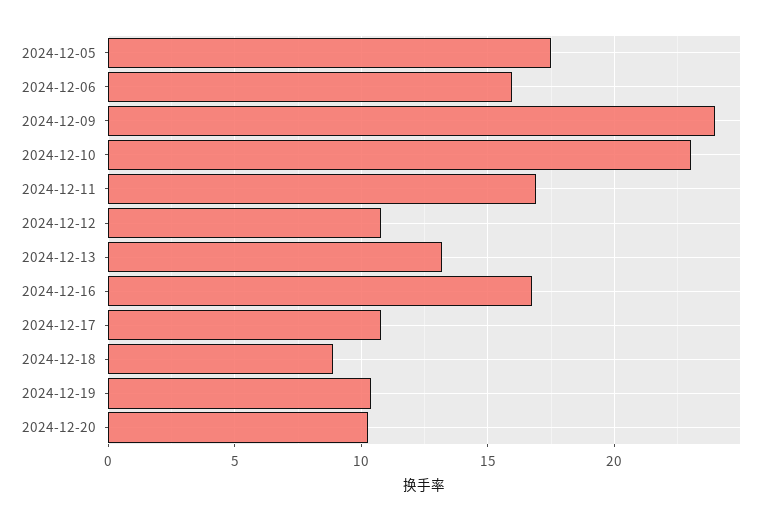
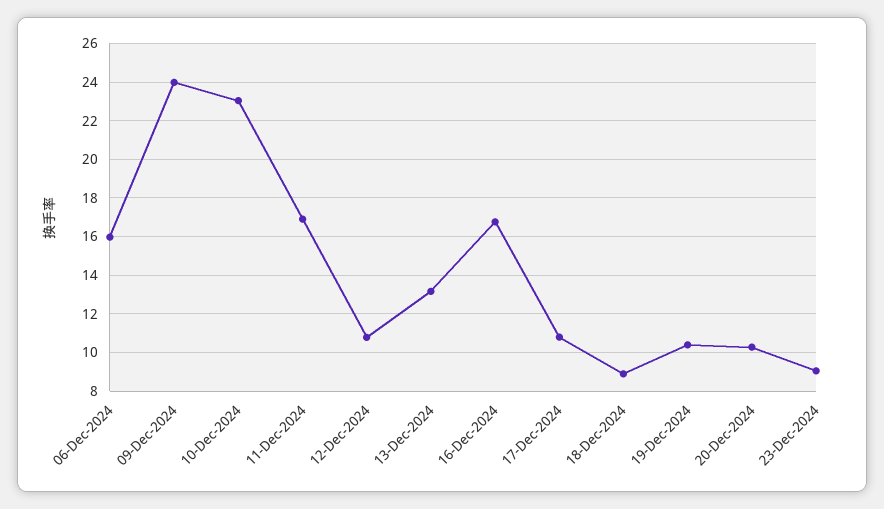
2024-12-05: 17.5 -> none
23-Dec-2024: none -> 9

